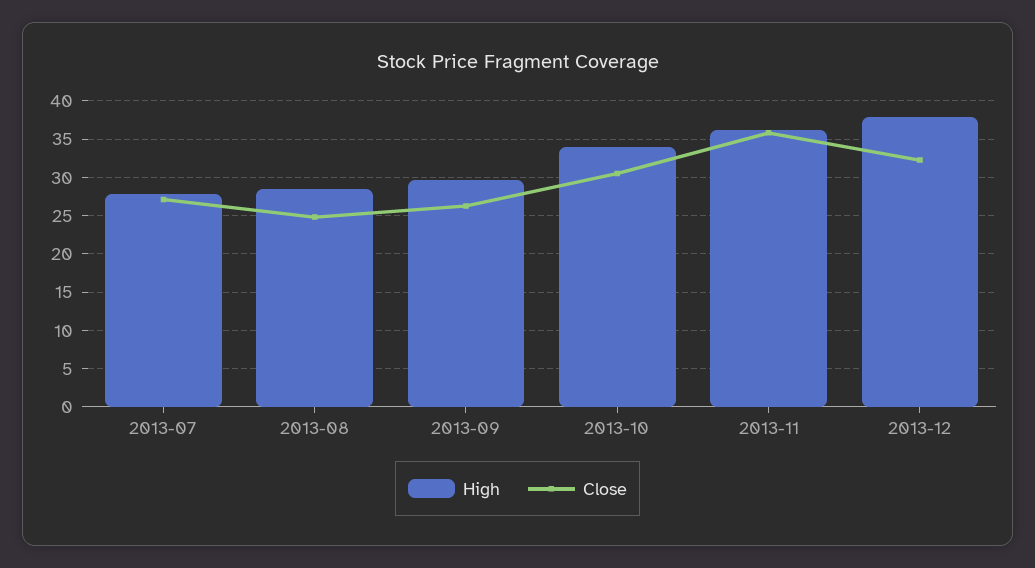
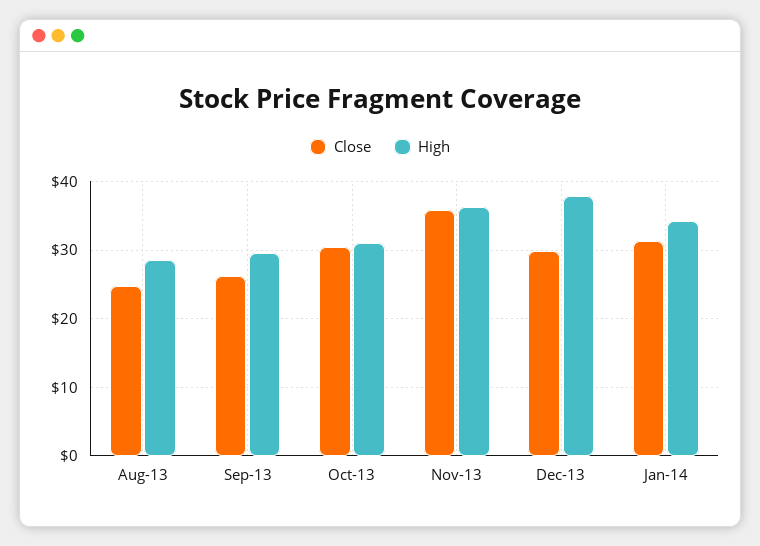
High, 2013-07: 28 -> none
Close, 2013-07: 27 -> none
High, 2013-10: 34 -> 31
Close, 2013-12: 32 -> 30
Close, Jan-14: none -> 31
High, Jan-14: none -> 34

